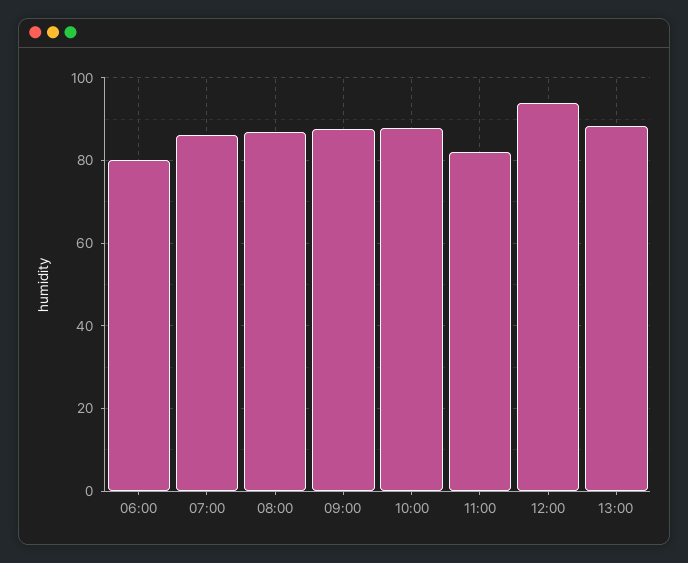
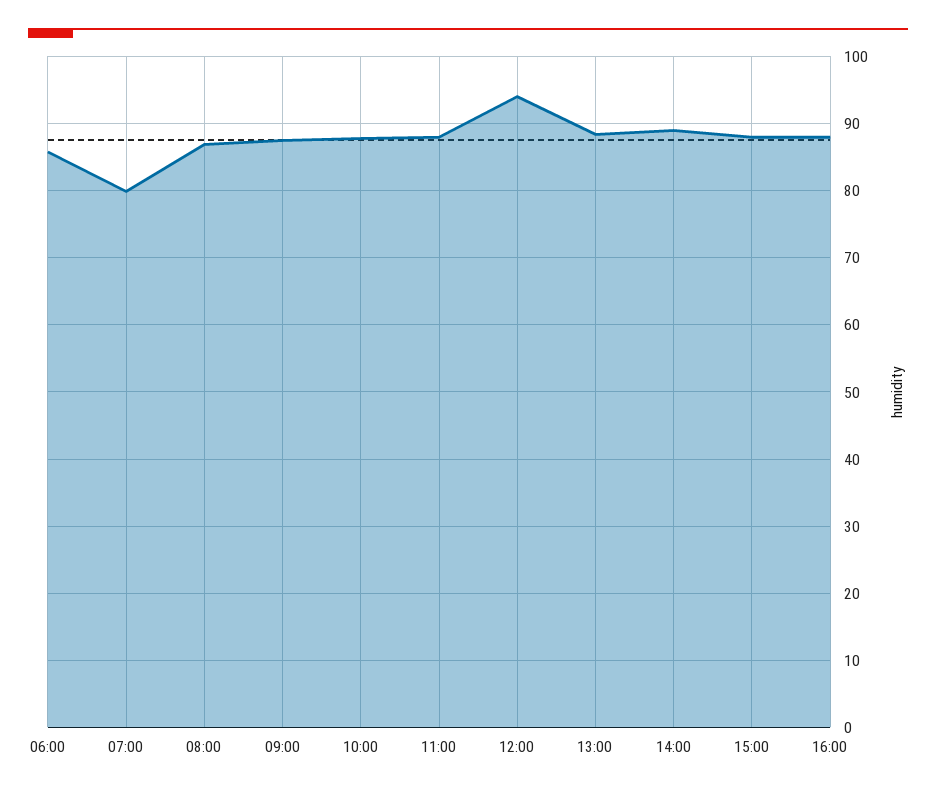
06:00: 80 -> 86
07:00: 86 -> 80
11:00: 82 -> 88
14:00: none -> 89
15:00: none -> 88
16:00: none -> 88

